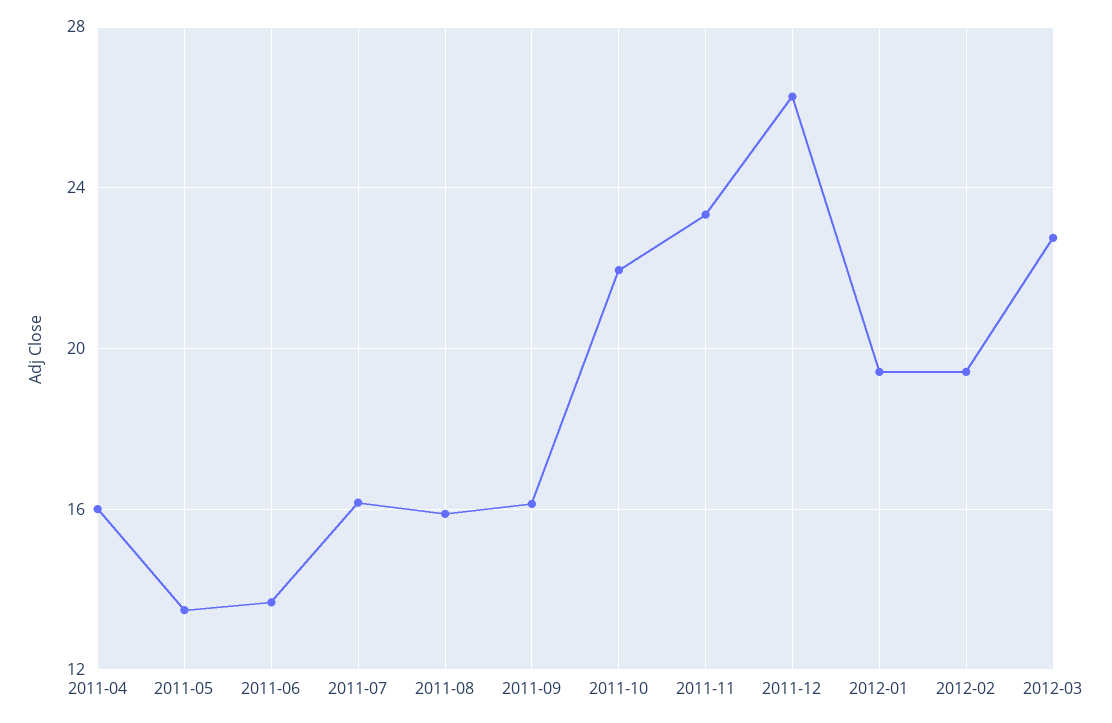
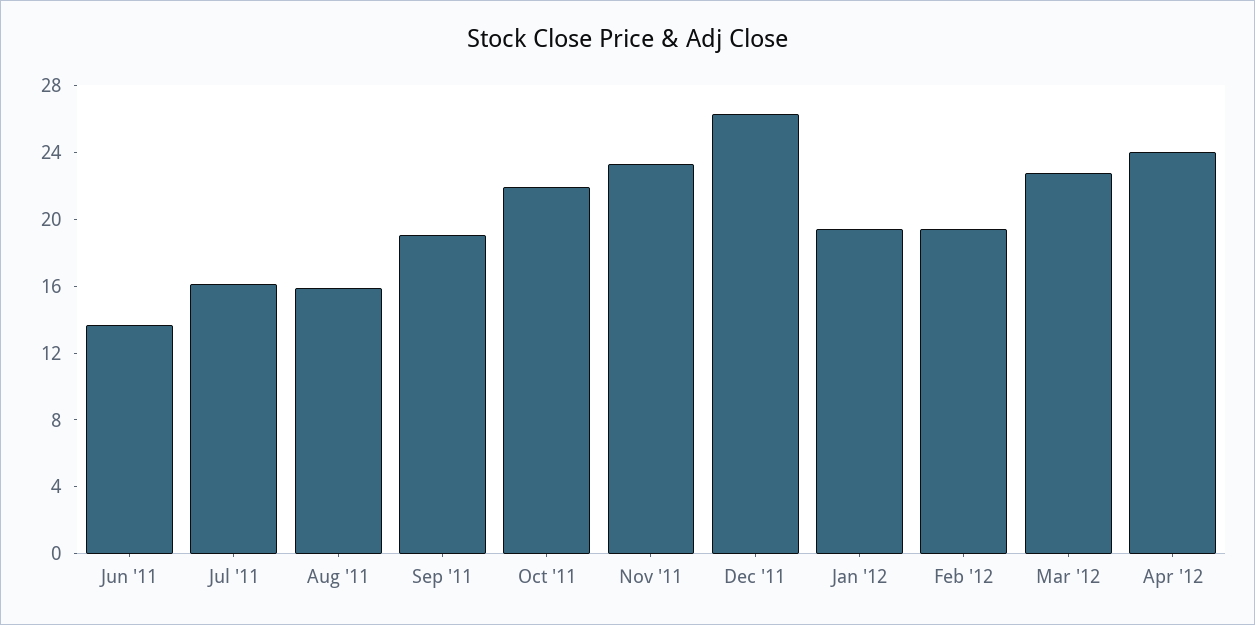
2011-04: 16 -> none
2011-05: 13.5 -> none
2011-09: 16 -> 19
Apr '12: none -> 24

